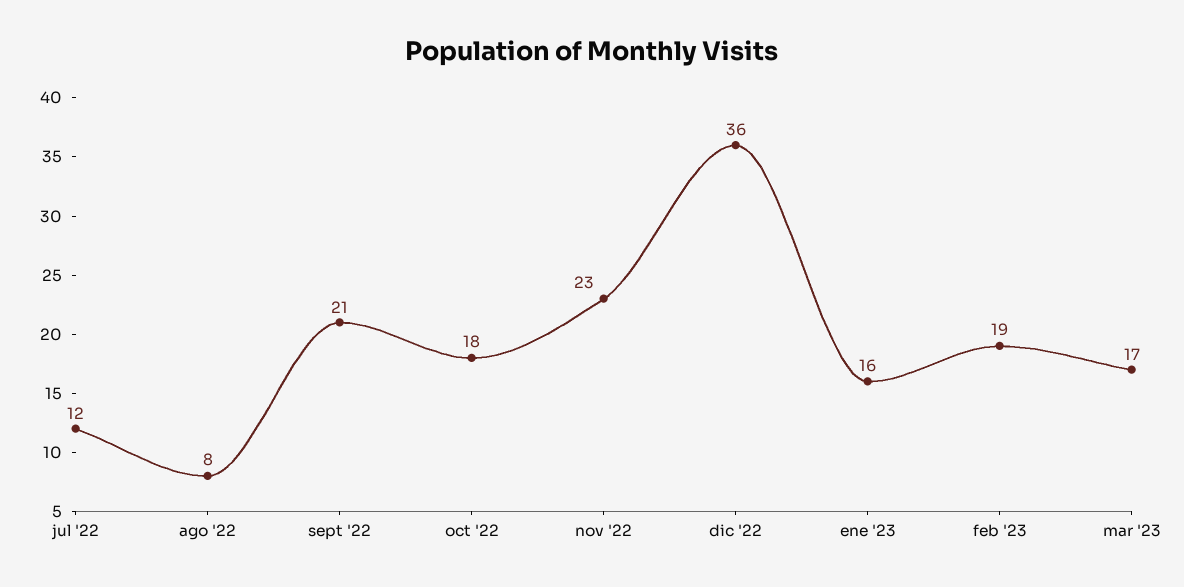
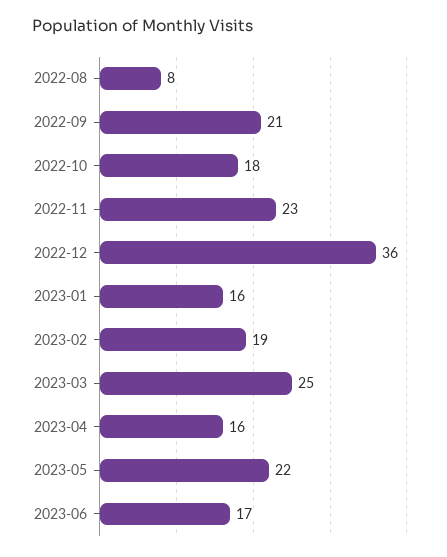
jul '22: 12 -> none
mar '23: 17 -> 25
2023-04: none -> 16
2023-05: none -> 22
2023-06: none -> 17

